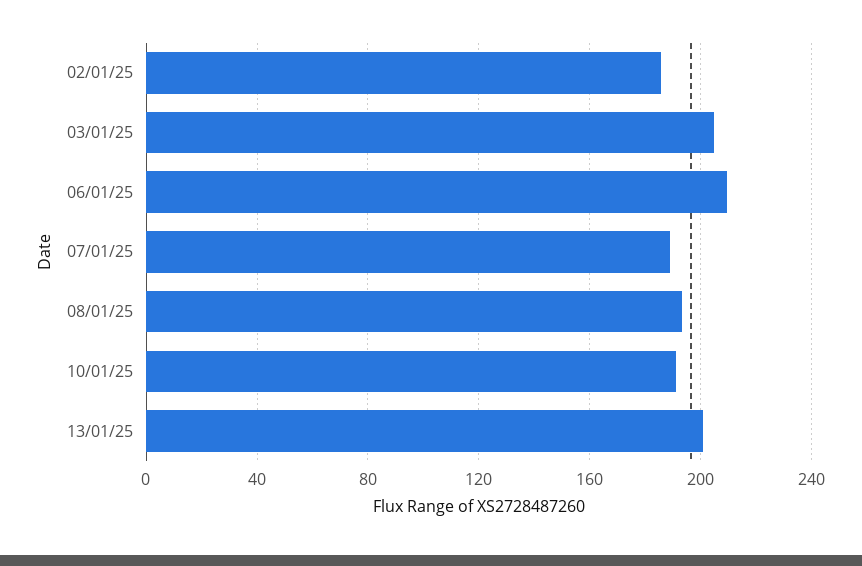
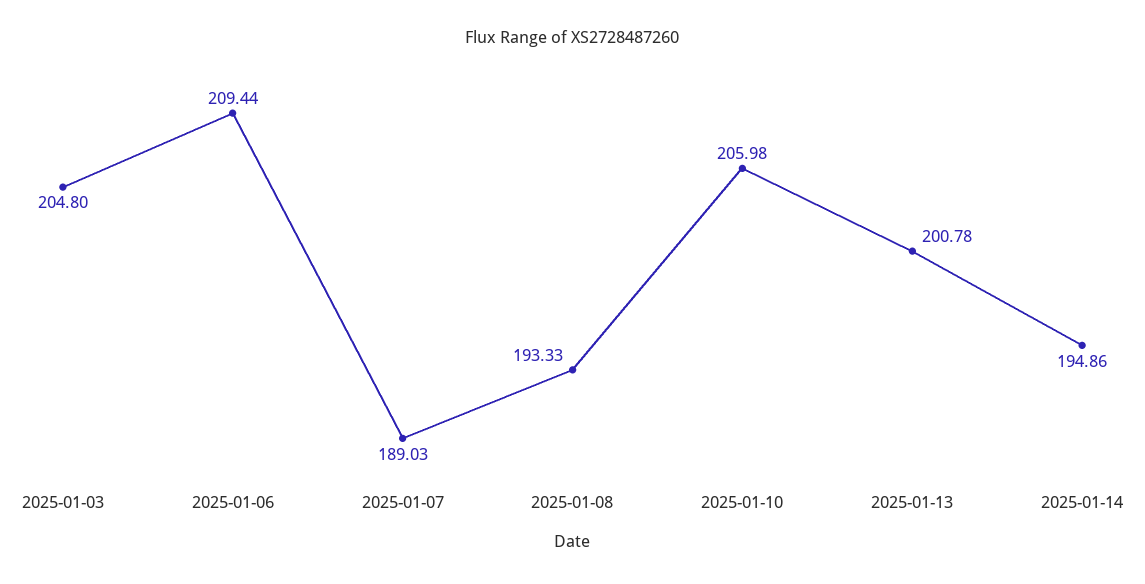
02/01/25: 185 -> none
10/01/25: 190 -> 205.98
2025-01-14: none -> 194.86

